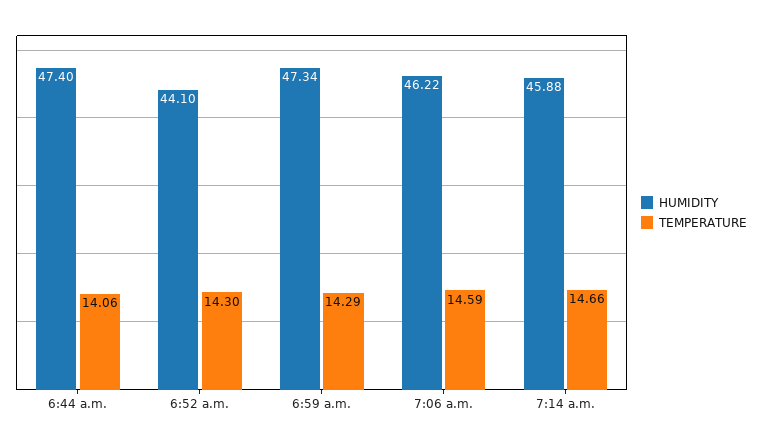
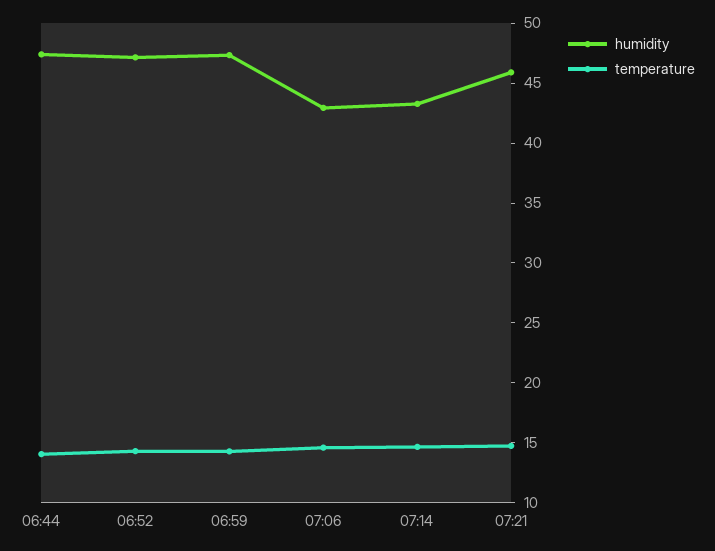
HUMIDITY, 6:52 a.m.: 44.1 -> 47
HUMIDITY, 7:06 a.m.: 46.22 -> 43
HUMIDITY, 7:14 a.m.: 45.88 -> 43
HUMIDITY, 07:21: none -> 46
TEMPERATURE, 07:21: none -> 15

